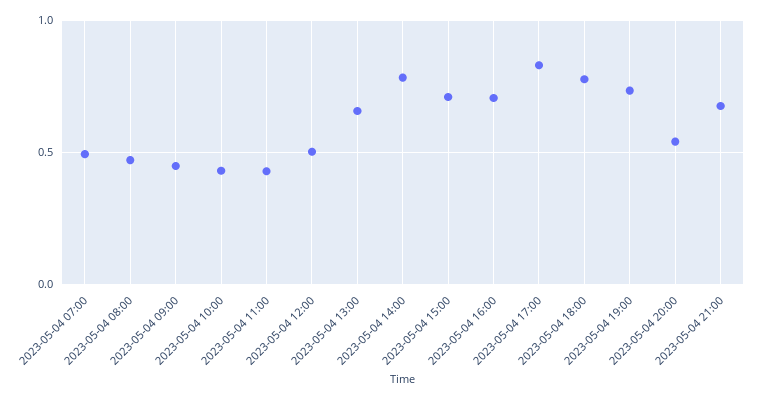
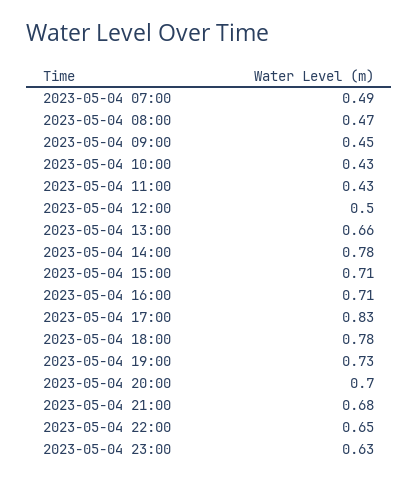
2023-05-04 20:00: 0.55 -> 0.7
2023-05-04 22:00: none -> 0.65
2023-05-04 23:00: none -> 0.63

